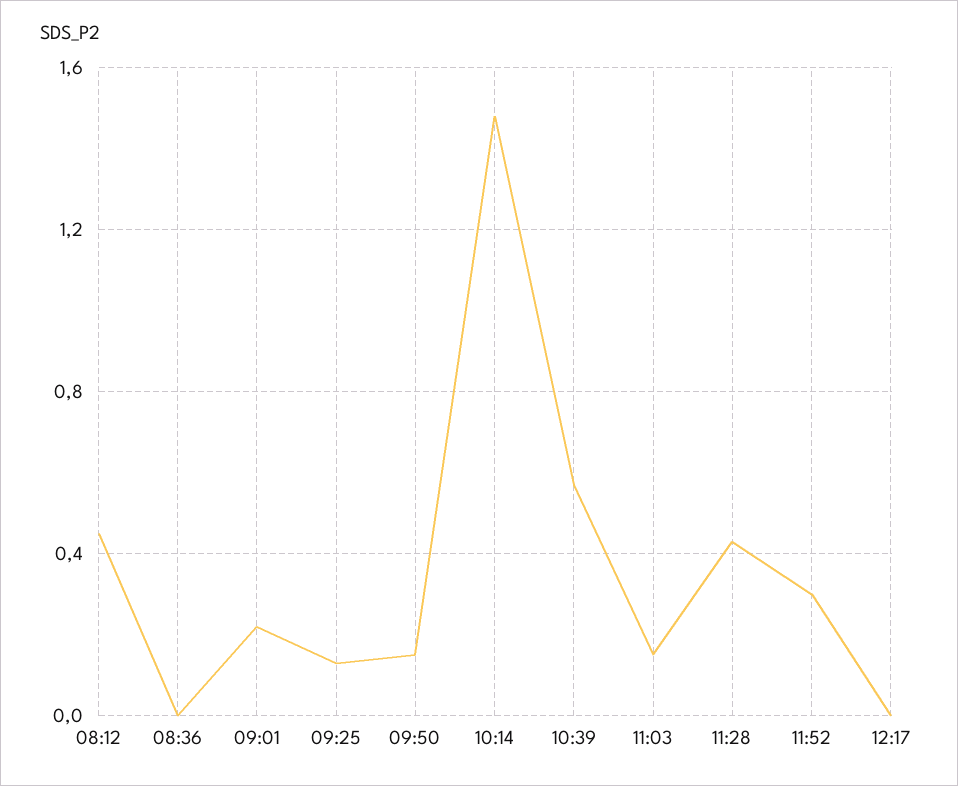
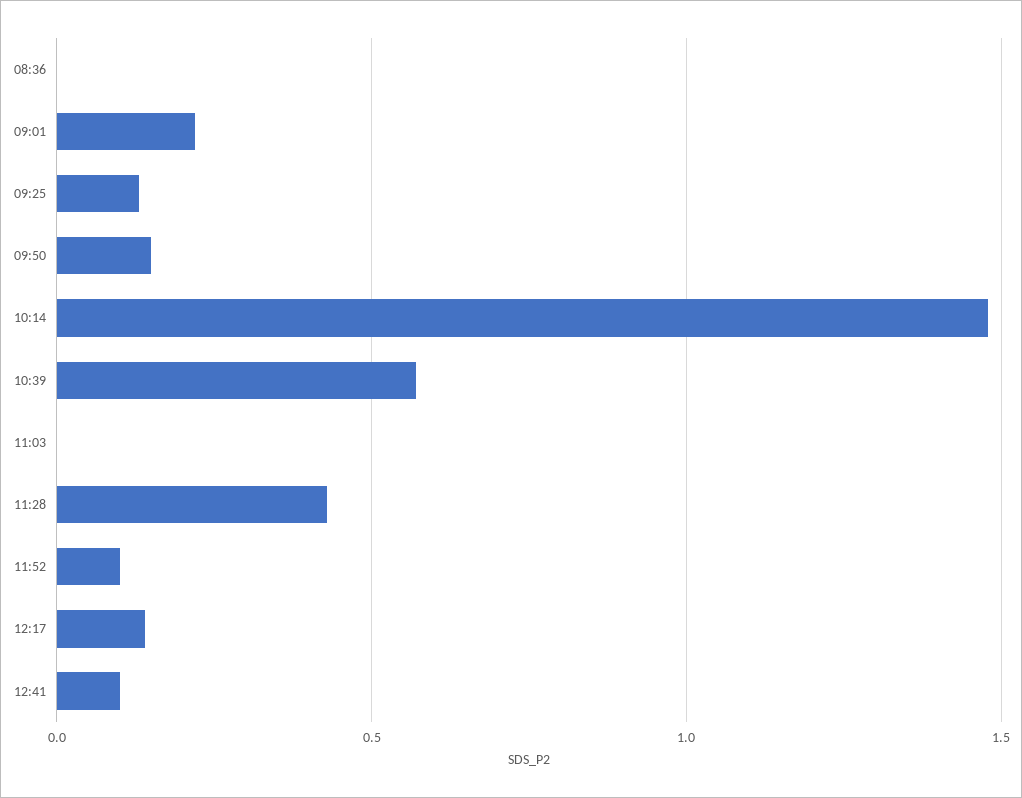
08:12: 0.45 -> none
11:03: 0.15 -> 0
11:52: 0.3 -> 0.1
12:17: 0 -> 0.15
12:41: none -> 0.1

